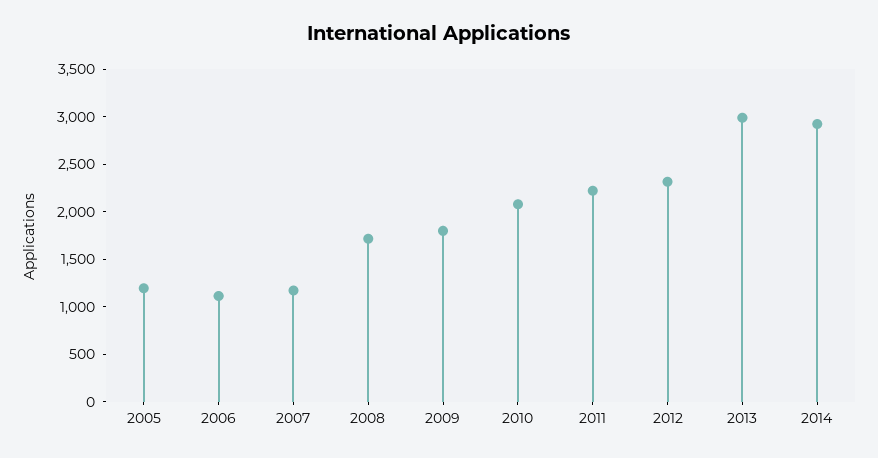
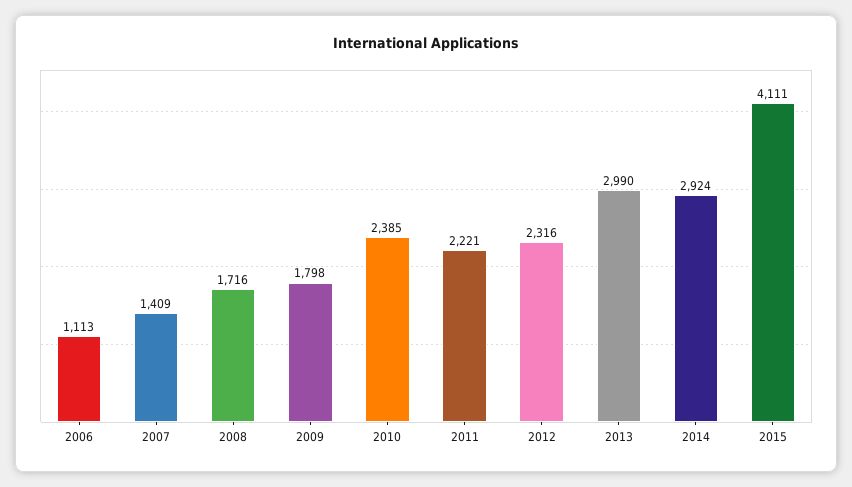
2005: 1200 -> none
2007: 1200 -> 1409
2010: 2100 -> 2385
2015: none -> 4111

